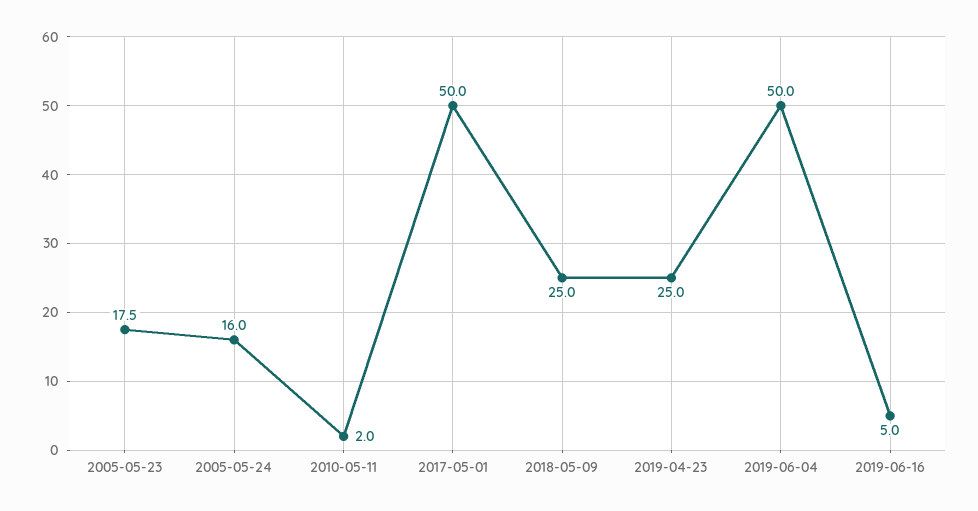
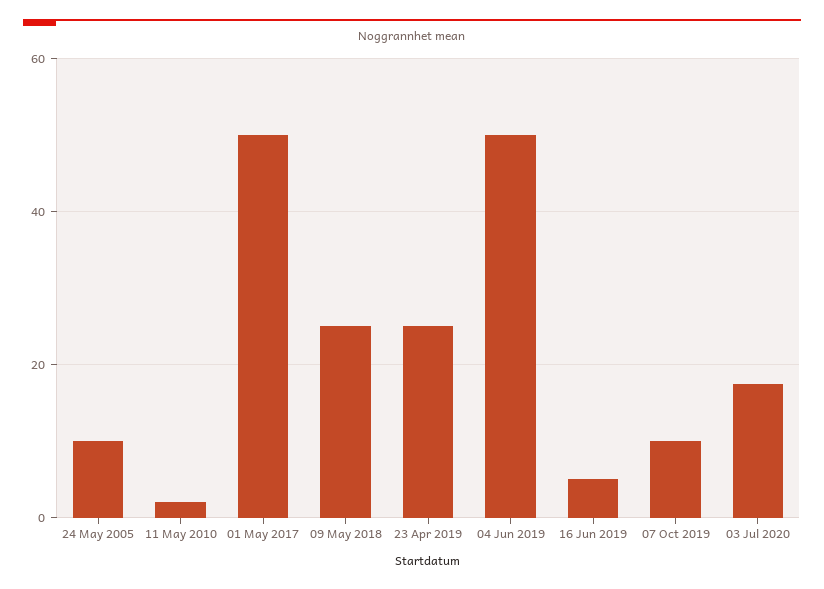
2005-05-23: 17.5 -> none
2005-05-24: 16 -> 10
07 Oct 2019: none -> 10
03 Jul 2020: none -> 18

